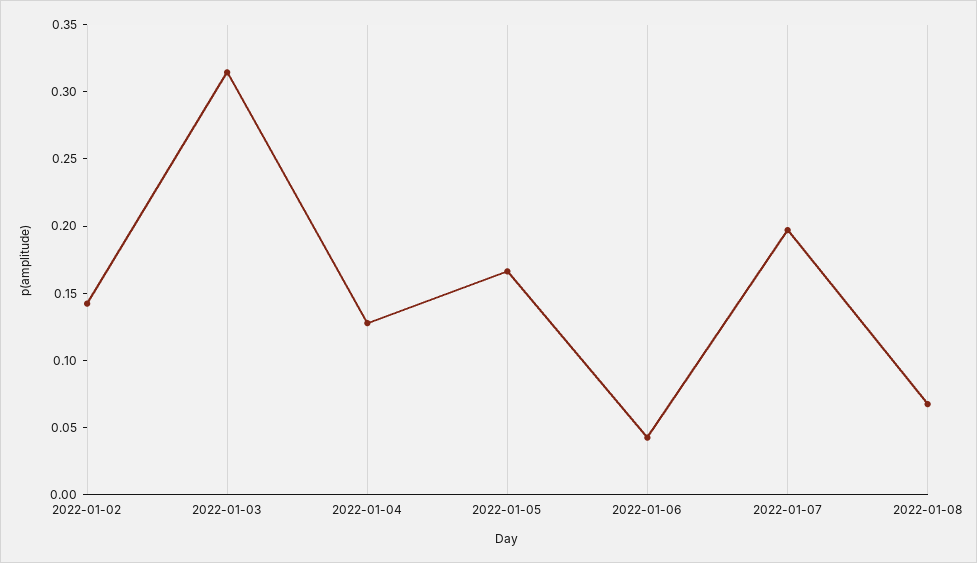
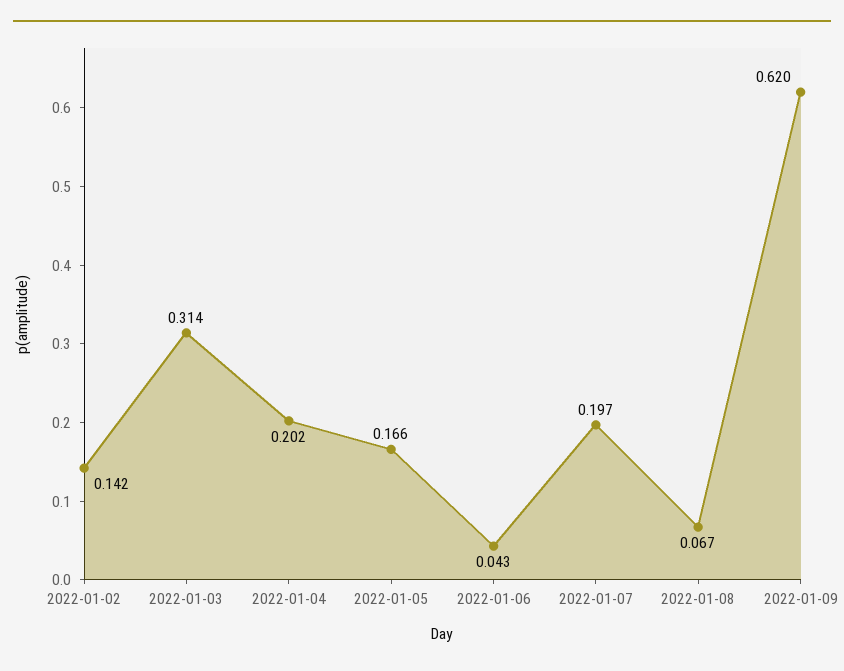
2022-01-04: 0.13 -> 0.202
2022-01-09: none -> 0.62

